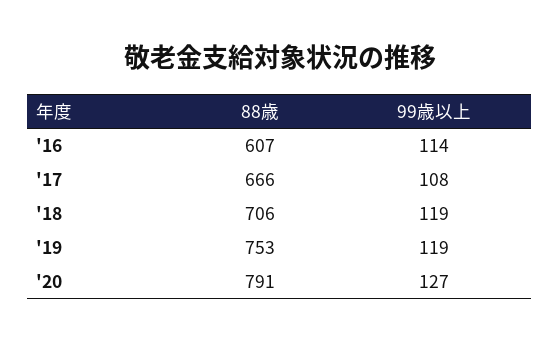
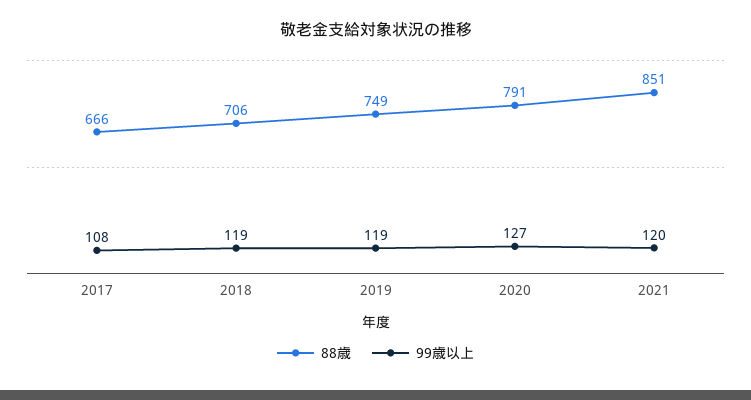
88歳, '16: 607 -> none
99歳以上, '16: 114 -> none
88歳, '19: 753 -> 749
88歳, 2021: none -> 851
99歳以上, 2021: none -> 120

